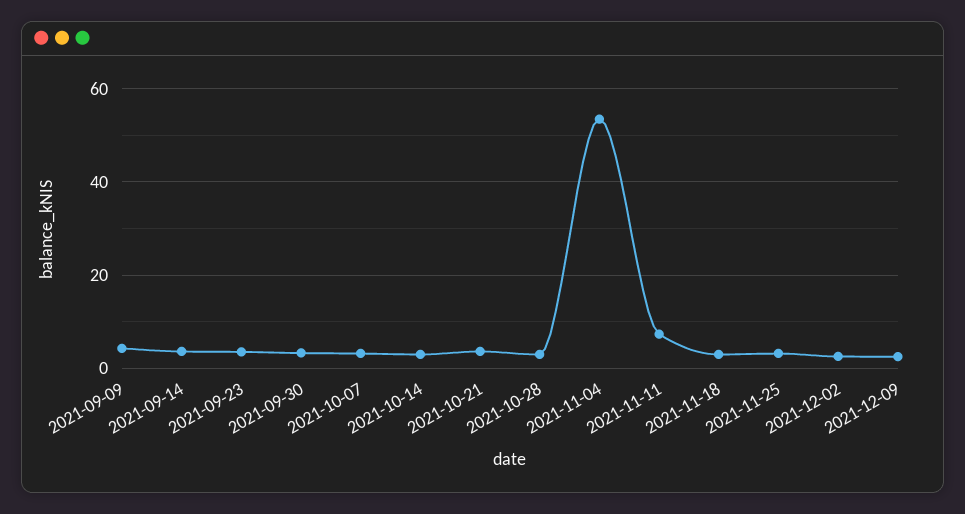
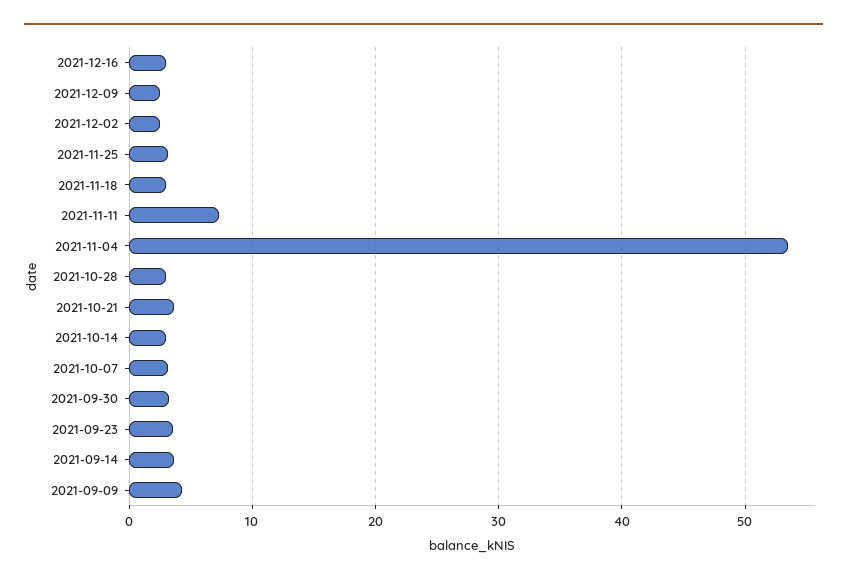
2021-12-16: none -> 3

